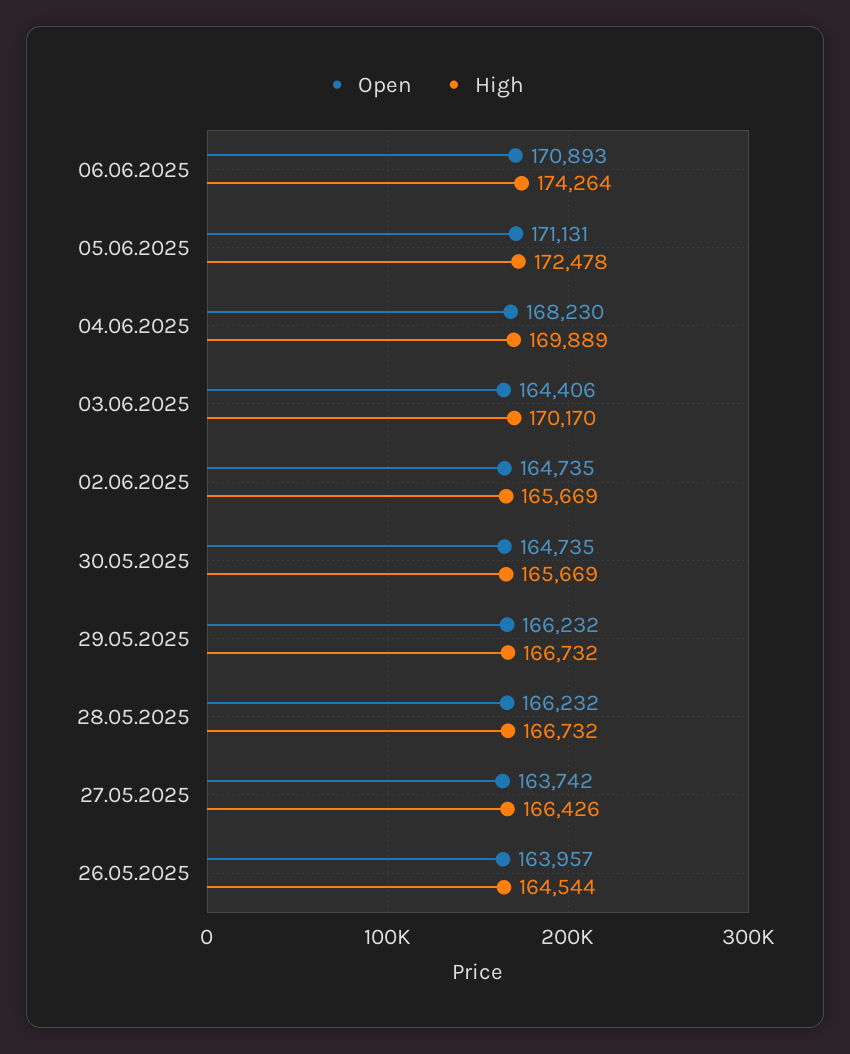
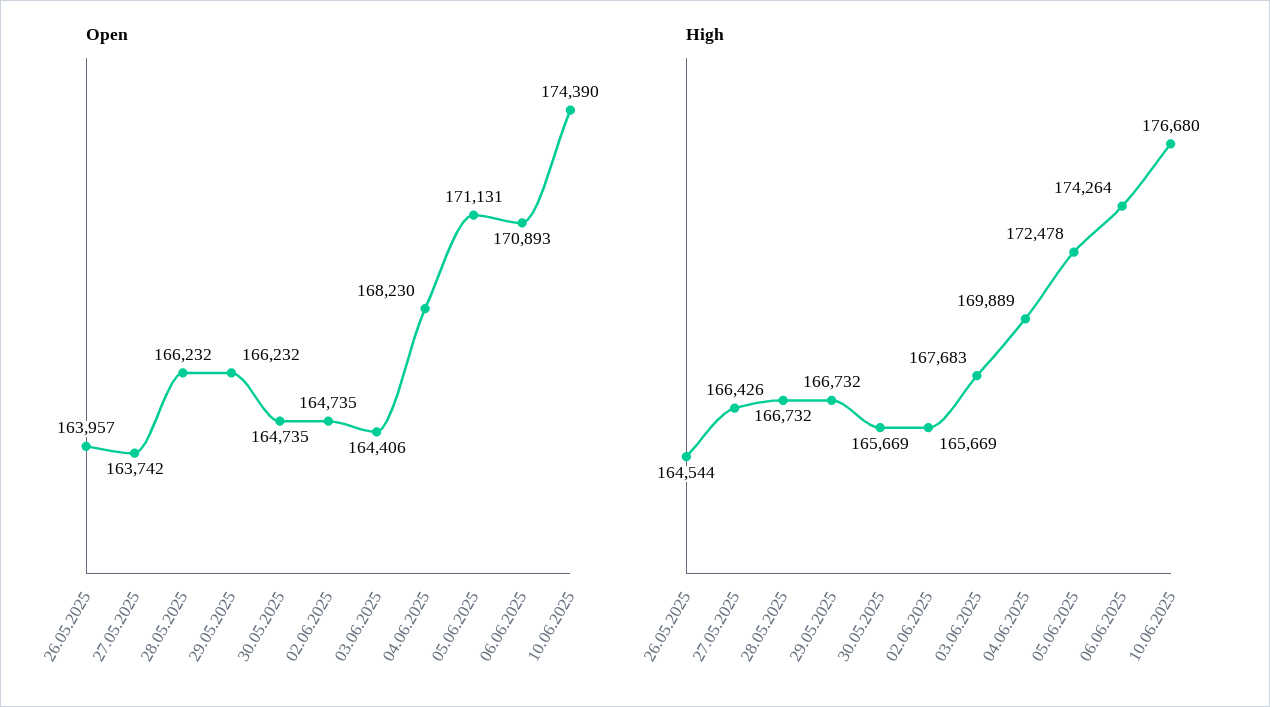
High, 03.06.2025: 170170 -> 167683
Open, 10.06.2025: none -> 174390
High, 10.06.2025: none -> 176680

